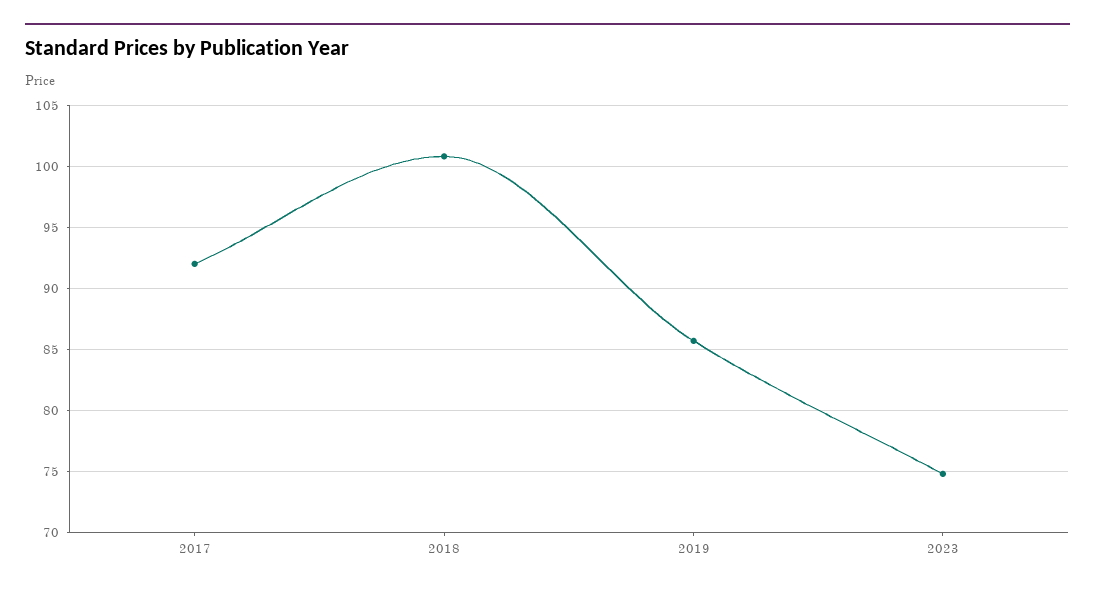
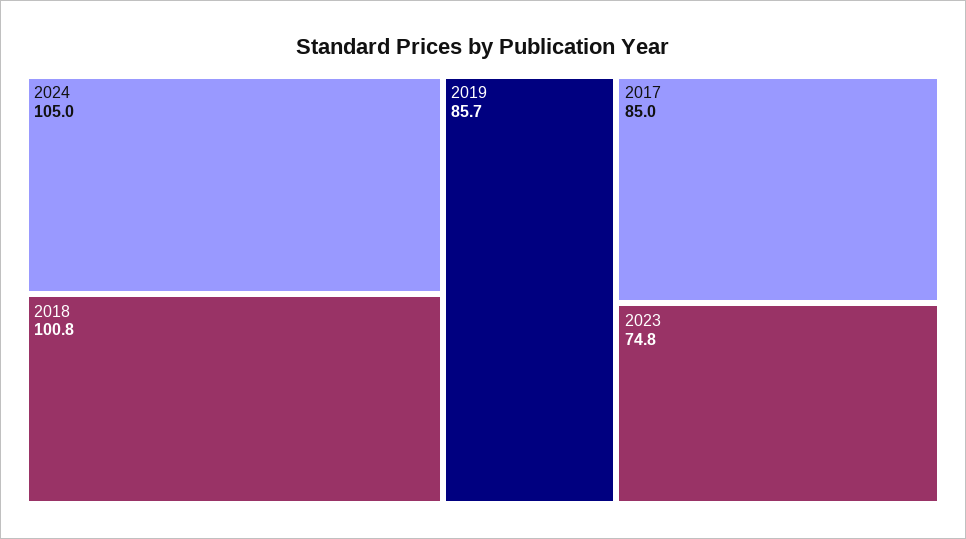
2017: 92 -> 85
2024: none -> 105

